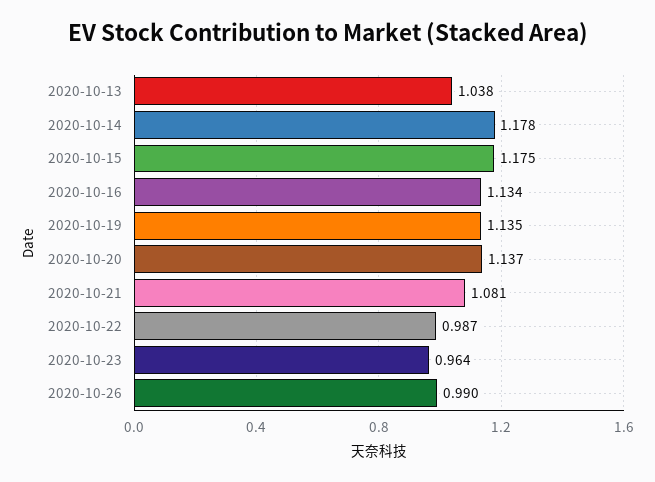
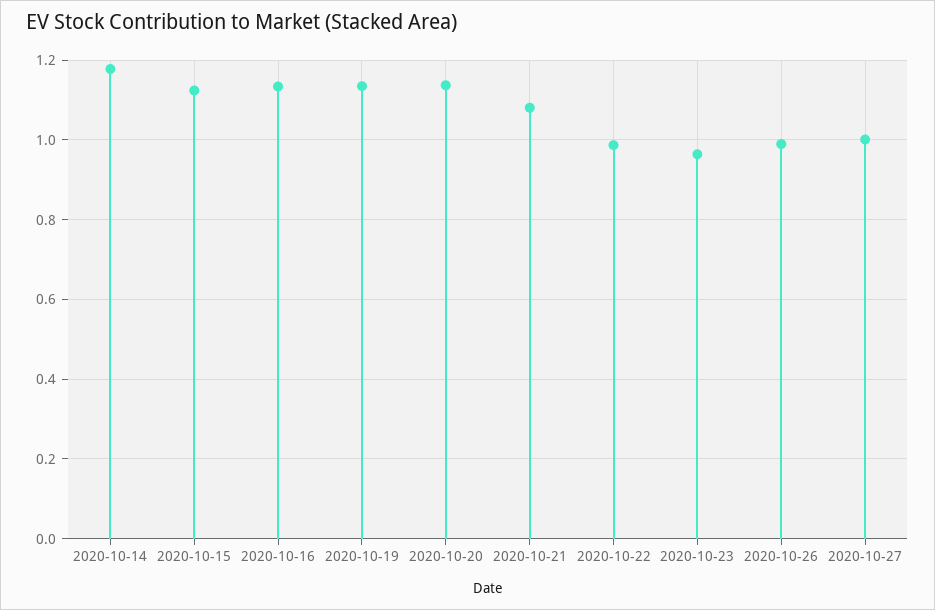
2020-10-13: 1.038 -> none
2020-10-15: 1.175 -> 1.12
2020-10-27: none -> 1

